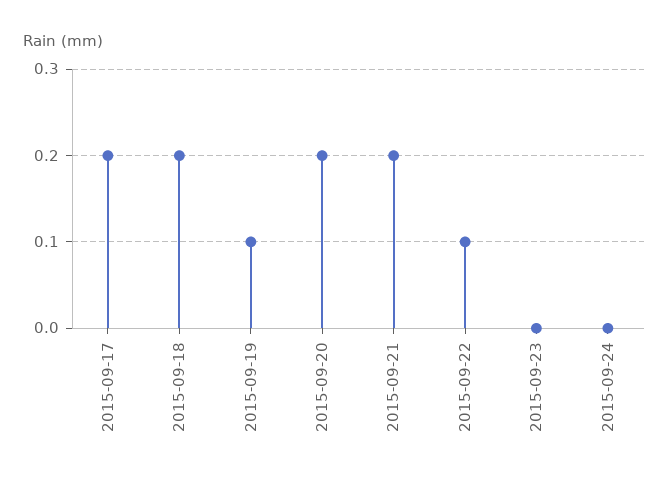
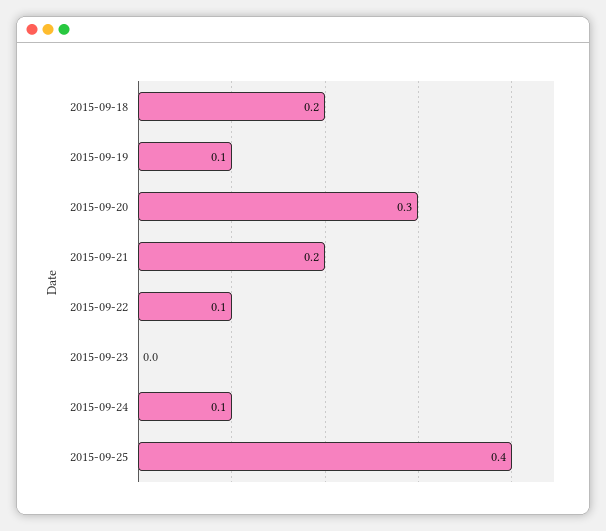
2015-09-17: 0.2 -> none
2015-09-20: 0.2 -> 0.3
2015-09-24: 0 -> 0.1
2015-09-25: none -> 0.4

